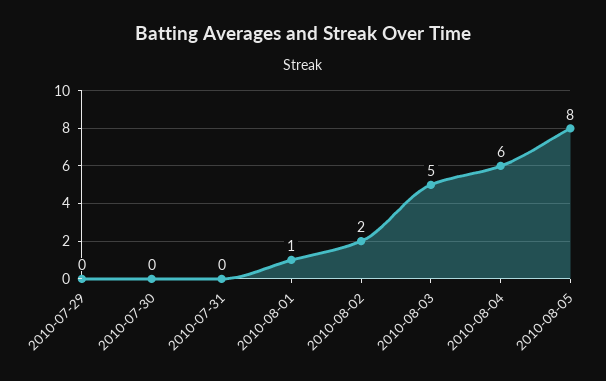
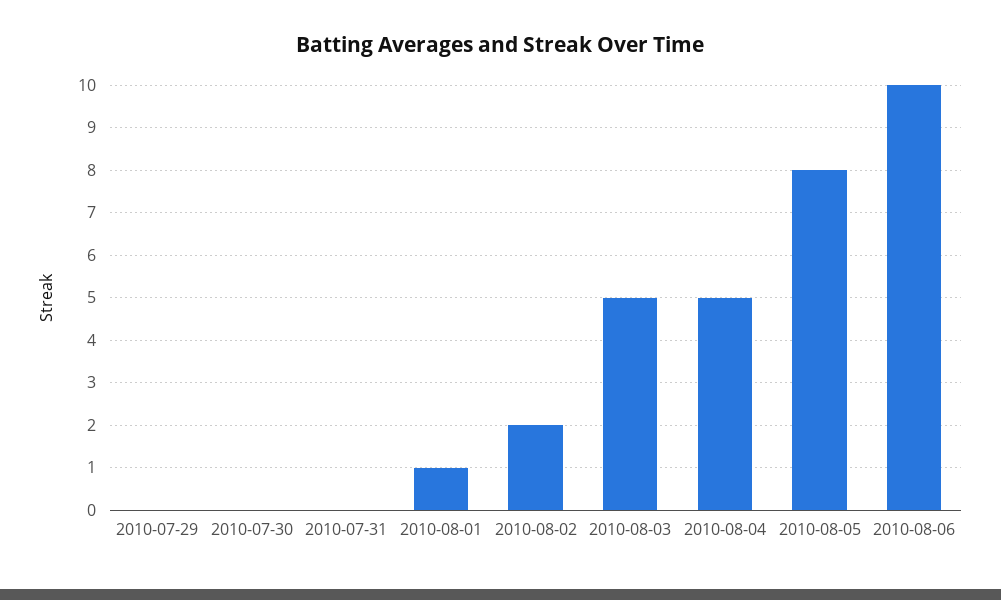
2010-08-04: 6 -> 5
2010-08-06: none -> 10

